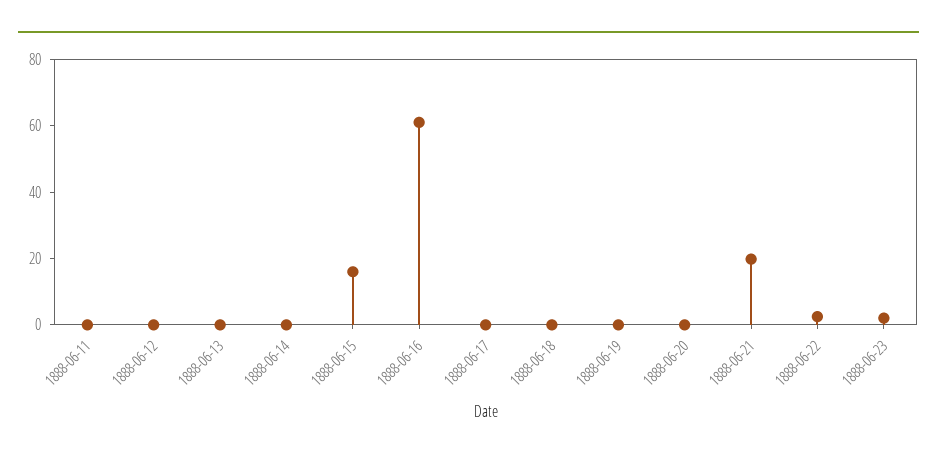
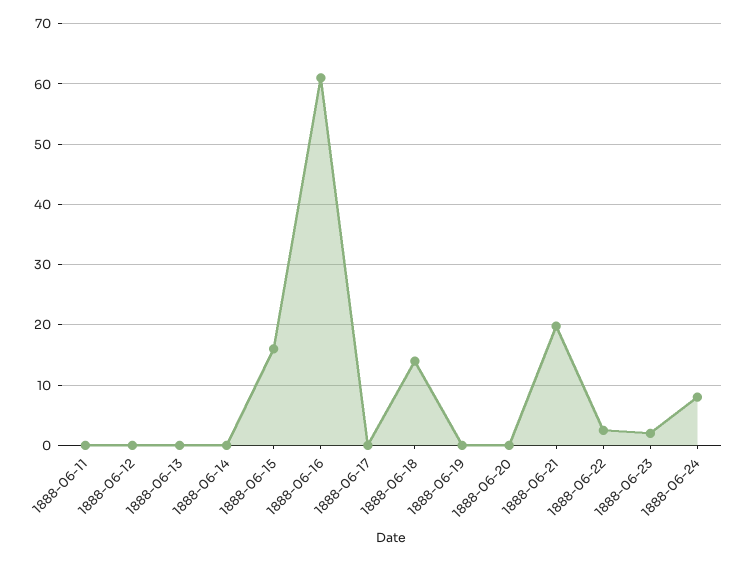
1888-06-18: 0 -> 14
1888-06-24: none -> 8

